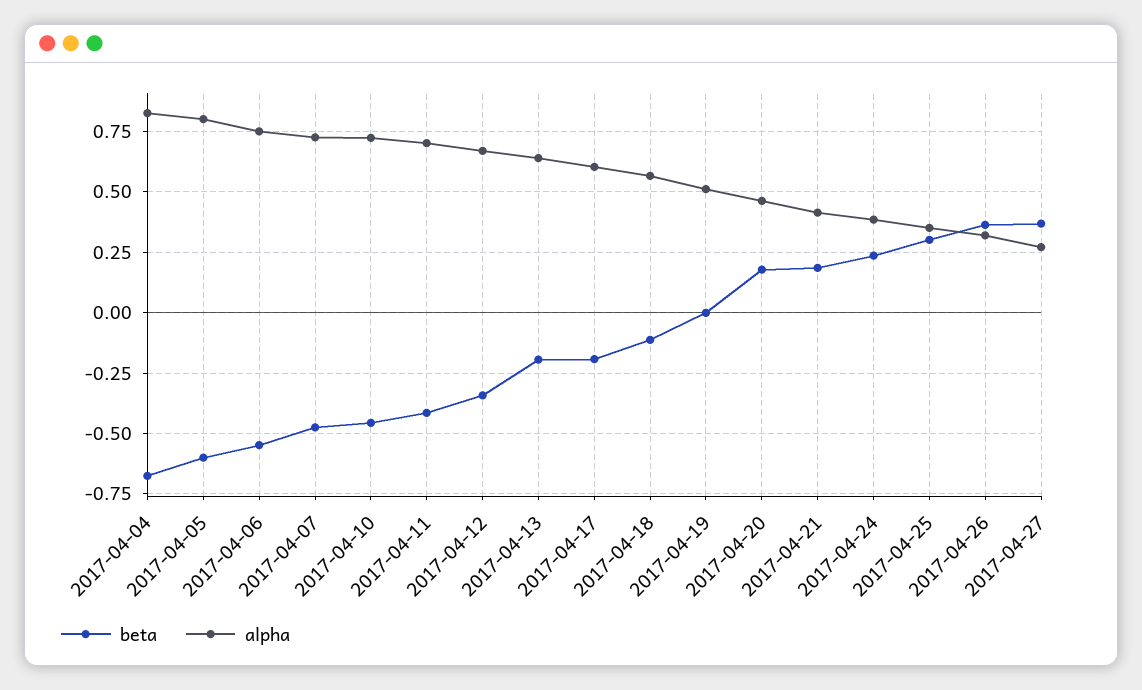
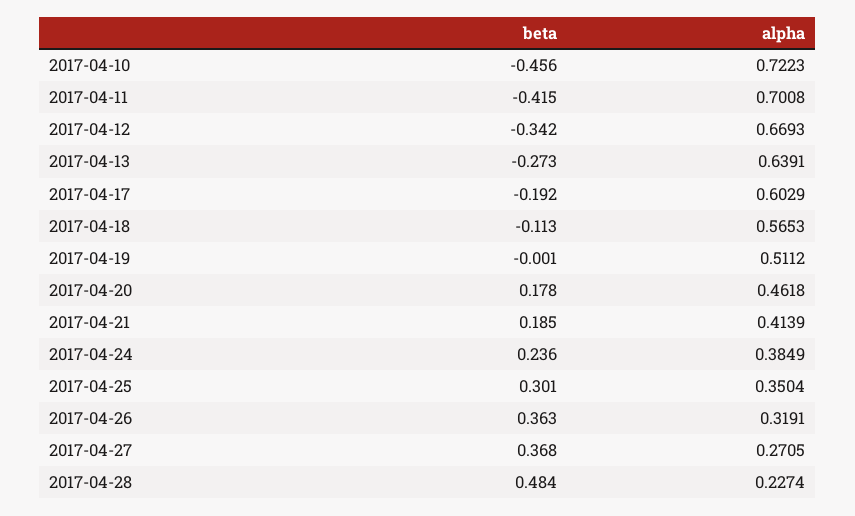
beta, 2017-04-04: -0.675 -> none
alpha, 2017-04-04: 0.825 -> none
beta, 2017-04-05: -0.6 -> none
alpha, 2017-04-05: 0.8 -> none
beta, 2017-04-06: -0.55 -> none
alpha, 2017-04-06: 0.75 -> none
beta, 2017-04-07: -0.475 -> none
alpha, 2017-04-07: 0.725 -> none
beta, 2017-04-13: -0.2 -> -0.273
beta, 2017-04-28: none -> 0.484
alpha, 2017-04-28: none -> 0.2274

